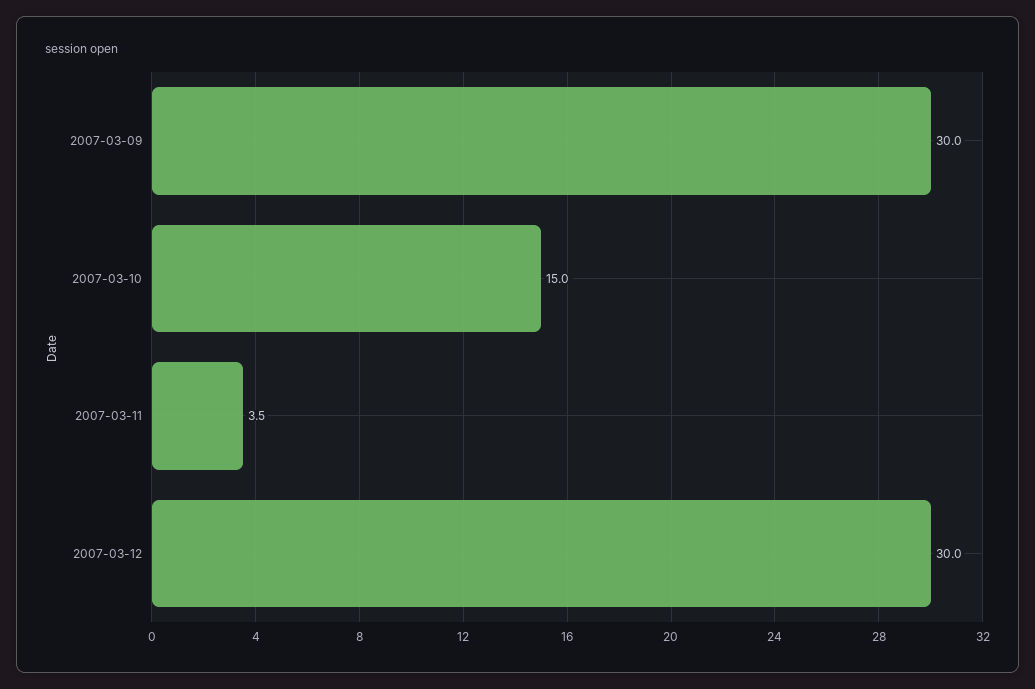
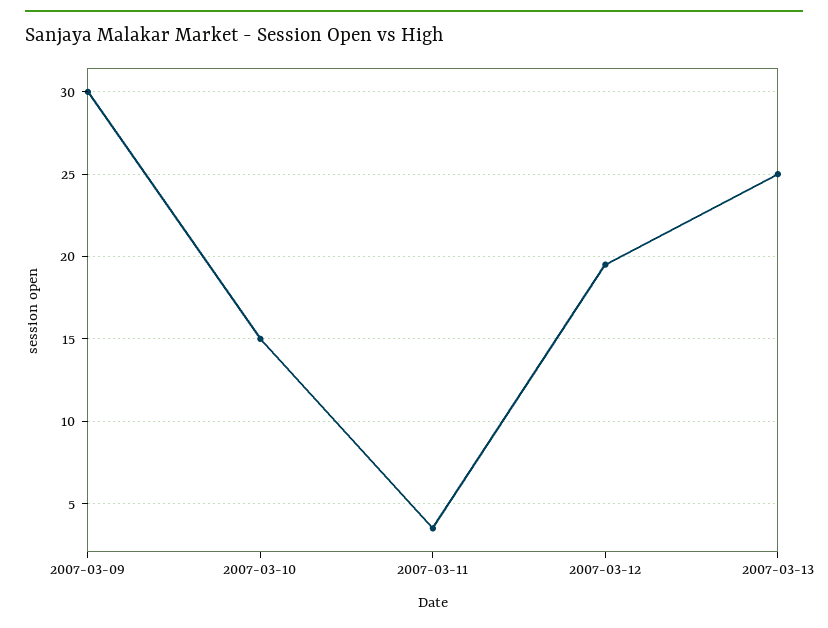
2007-03-12: 30 -> 19.5
2007-03-13: none -> 25

